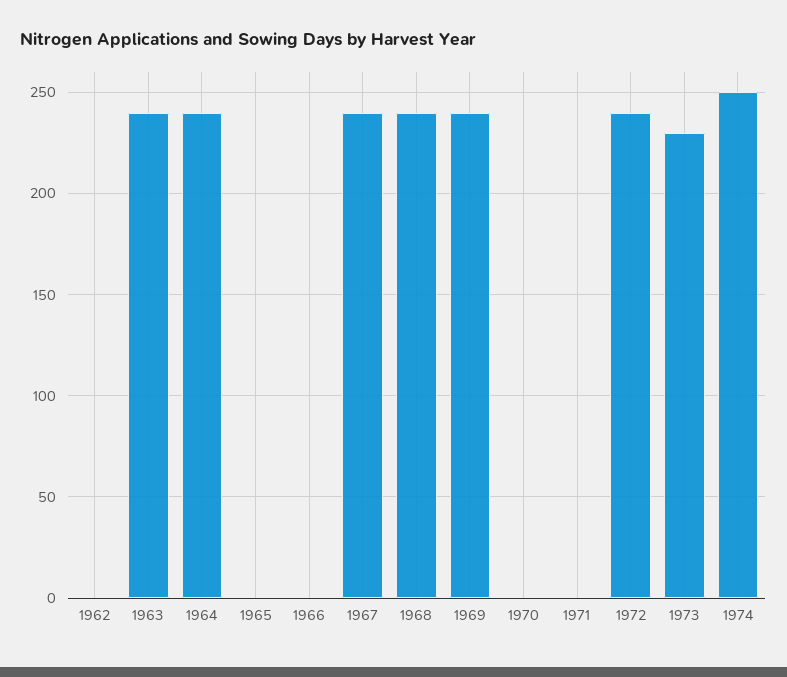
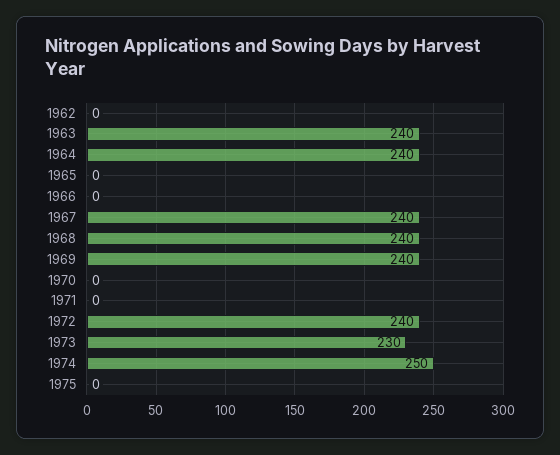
1975: none -> 0

